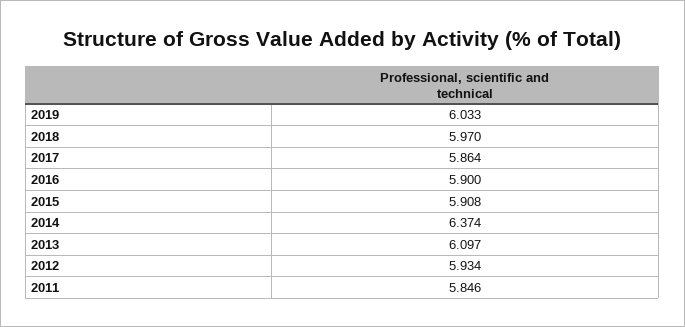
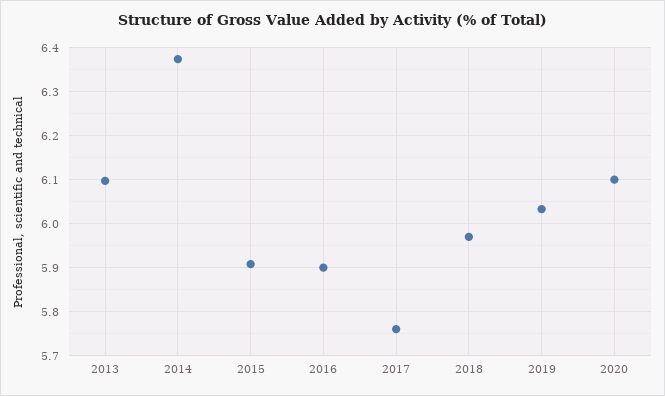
2017: 5.864 -> 5.76
2012: 5.934 -> none
2011: 5.846 -> none
2020: none -> 6.1

